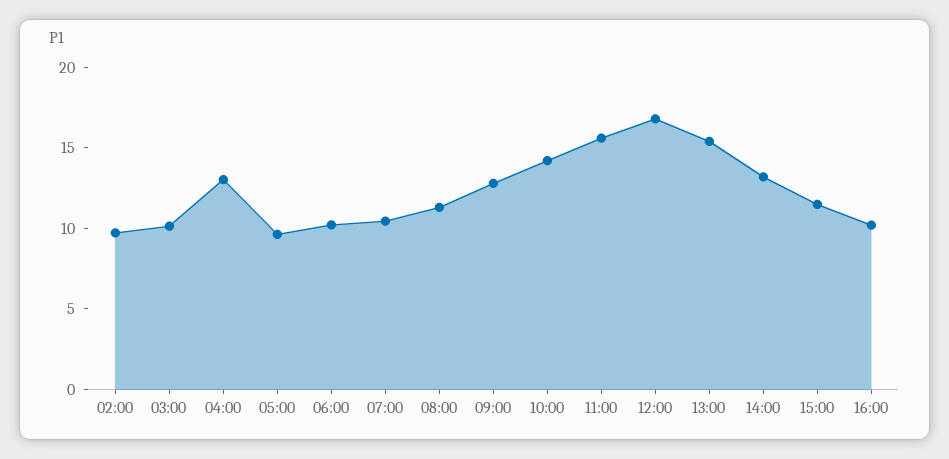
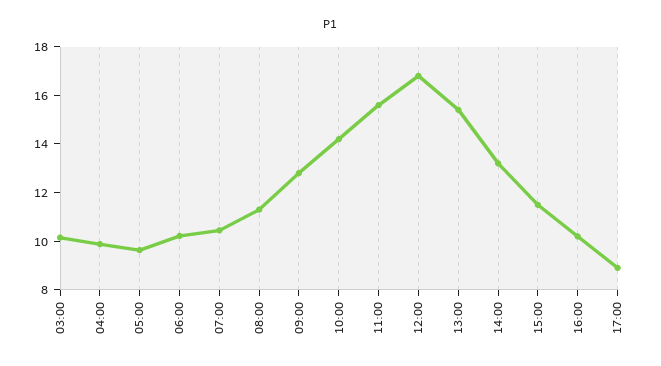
02:00: 10 -> none
04:00: 13 -> 10
17:00: none -> 9

